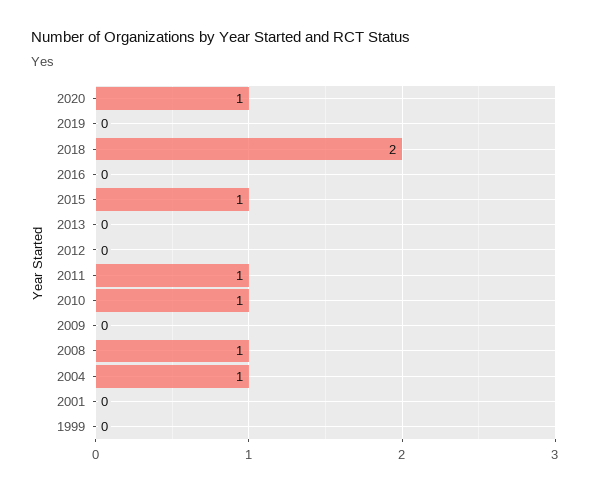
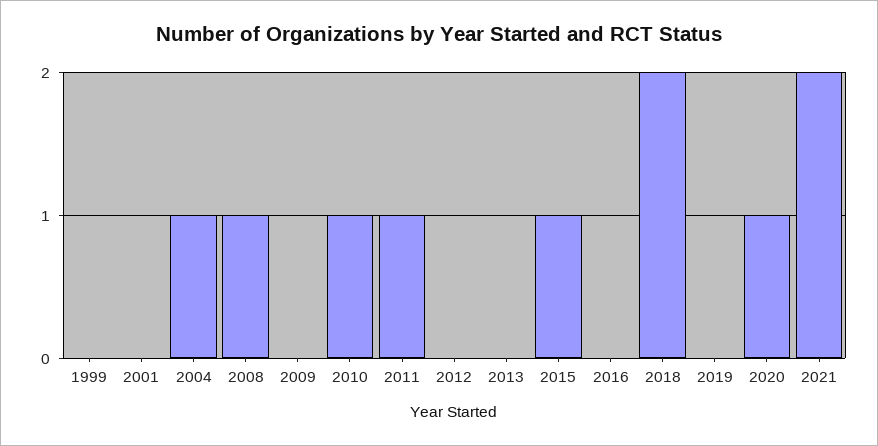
2021: none -> 2

